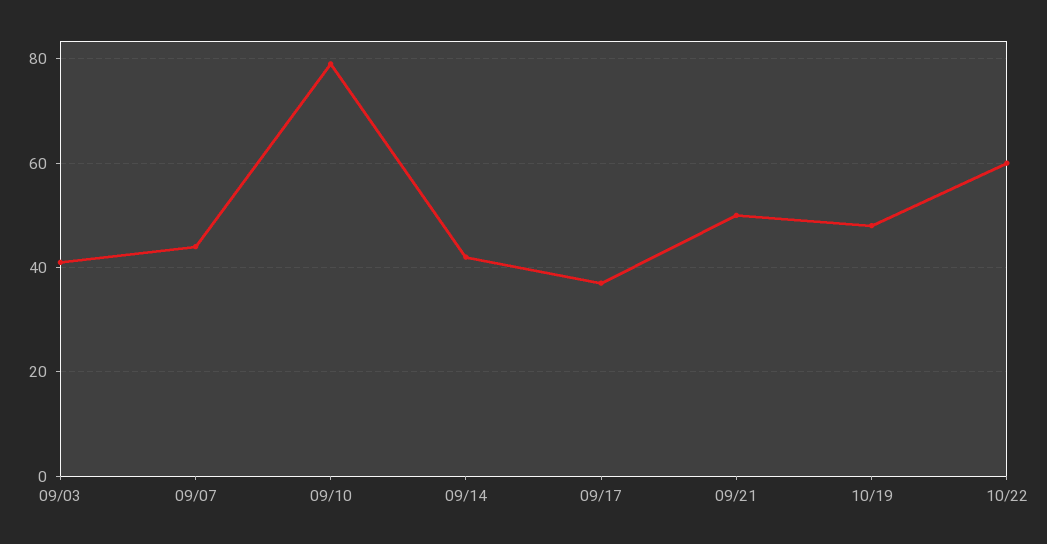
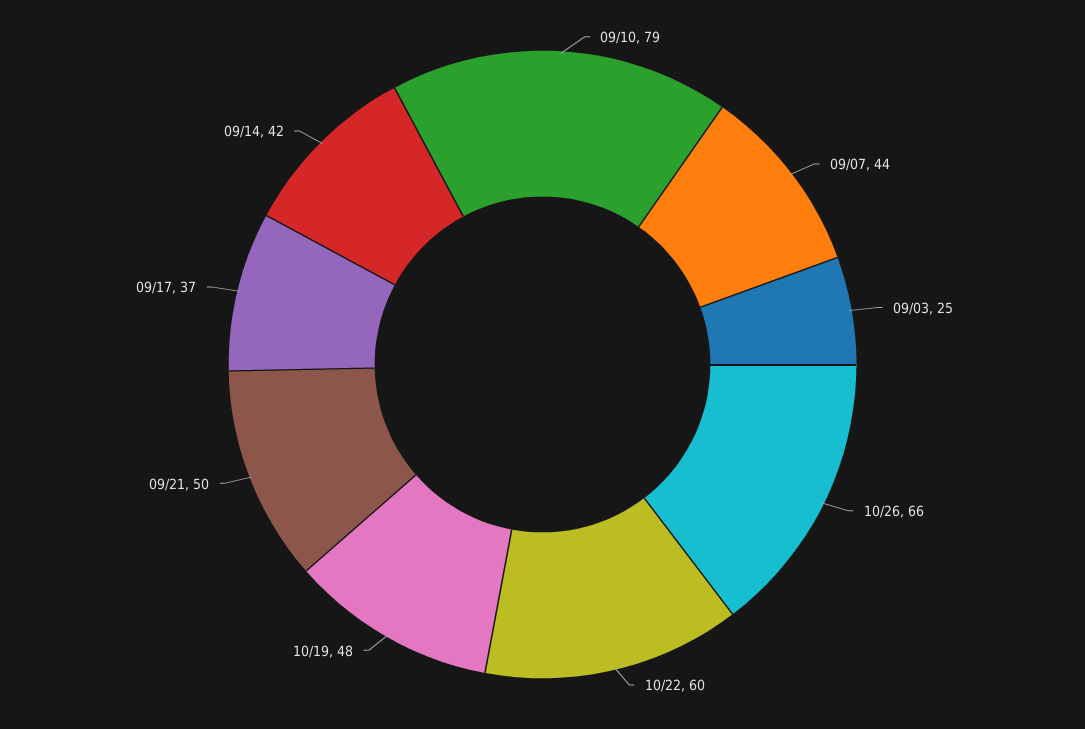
09/03: 40 -> 25
10/26: none -> 66

